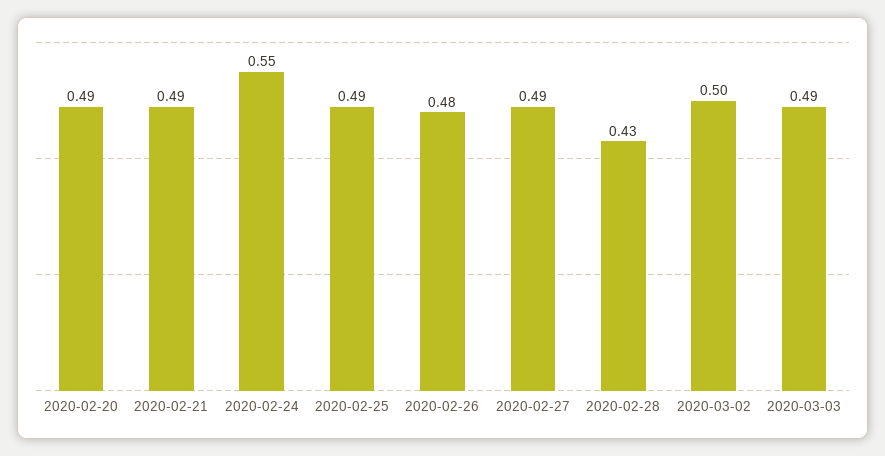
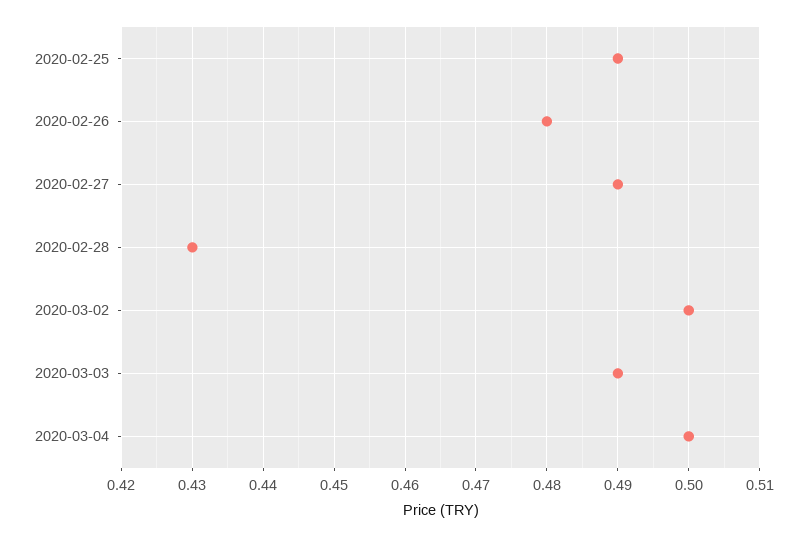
2020-02-20: 0.49 -> none
2020-02-21: 0.49 -> none
2020-02-24: 0.55 -> none
2020-03-04: none -> 0.5

